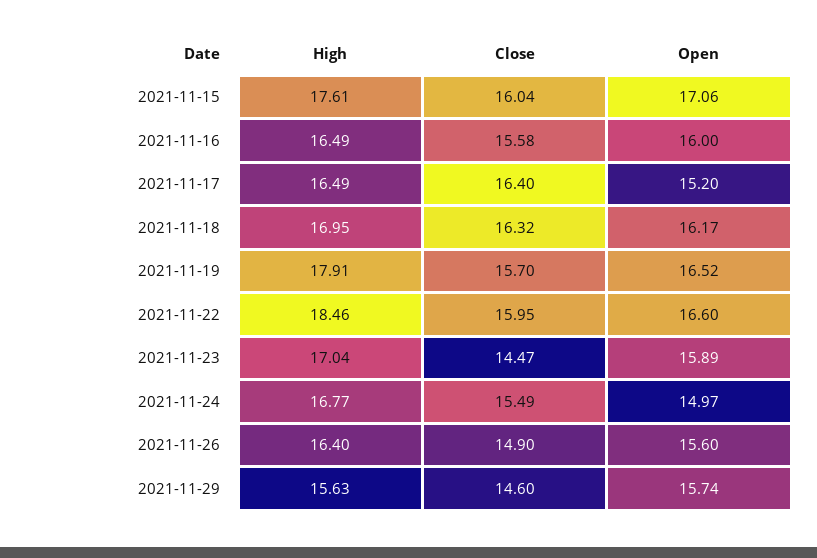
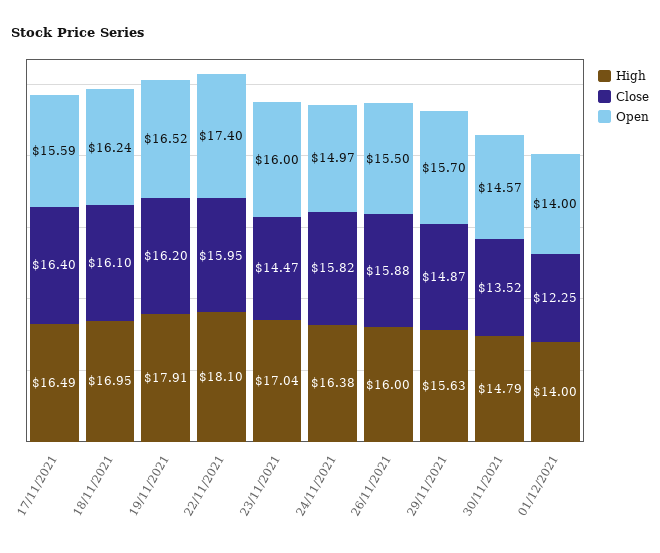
High, 2021-11-15: 17.61 -> none
Close, 2021-11-15: 16.04 -> none
Open, 2021-11-15: 17.06 -> none
High, 2021-11-16: 16.49 -> none
Close, 2021-11-16: 15.58 -> none
Open, 2021-11-16: 16 -> none
Open, 2021-11-17: 15.2 -> 15.59
Close, 2021-11-18: 16.32 -> 16.1
Open, 2021-11-18: 16.17 -> 16.24
Close, 2021-11-19: 15.7 -> 16.2
High, 2021-11-22: 18.46 -> 18.1
Open, 2021-11-22: 16.6 -> 17.4
Open, 2021-11-23: 15.89 -> 16
High, 2021-11-24: 16.77 -> 16.38
Close, 2021-11-24: 15.49 -> 15.82
High, 2021-11-26: 16.4 -> 16
Close, 2021-11-26: 14.9 -> 15.88
Open, 2021-11-26: 15.6 -> 15.5
Close, 2021-11-29: 14.6 -> 14.87
Open, 2021-11-29: 15.74 -> 15.7
High, 30/11/2021: none -> 14.79
Close, 30/11/2021: none -> 13.52
Open, 30/11/2021: none -> 14.57
High, 01/12/2021: none -> 14
Close, 01/12/2021: none -> 12.25
Open, 01/12/2021: none -> 14

